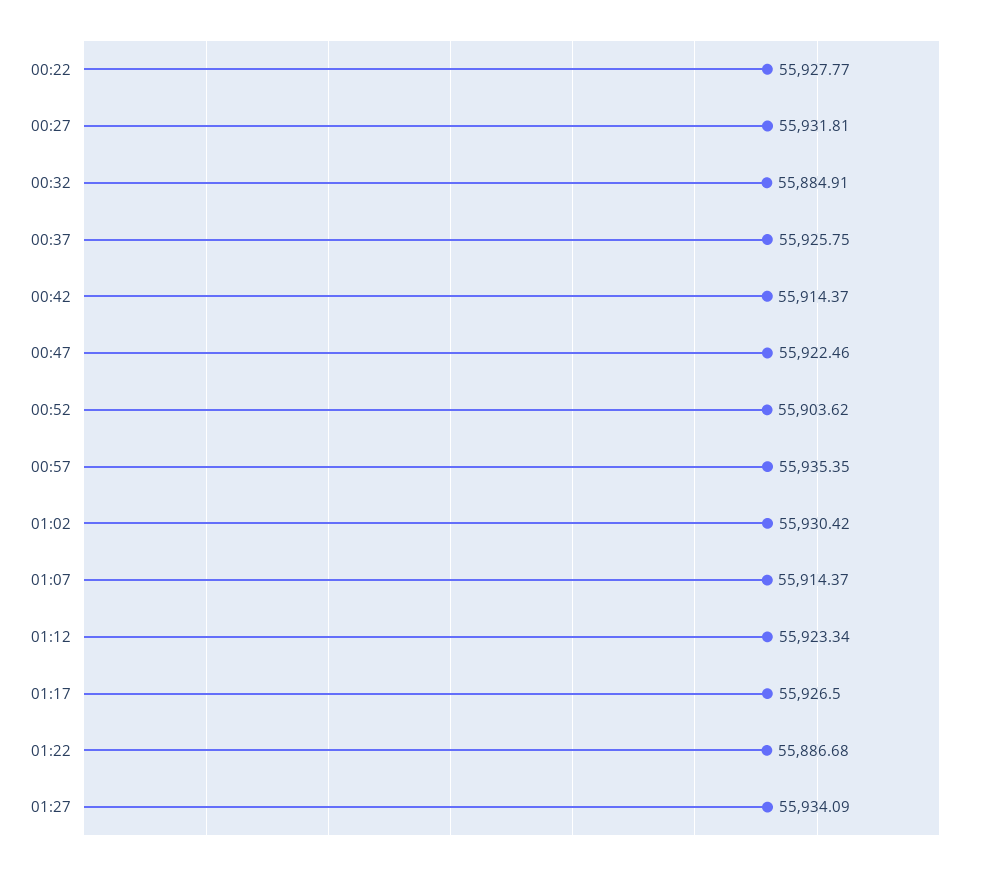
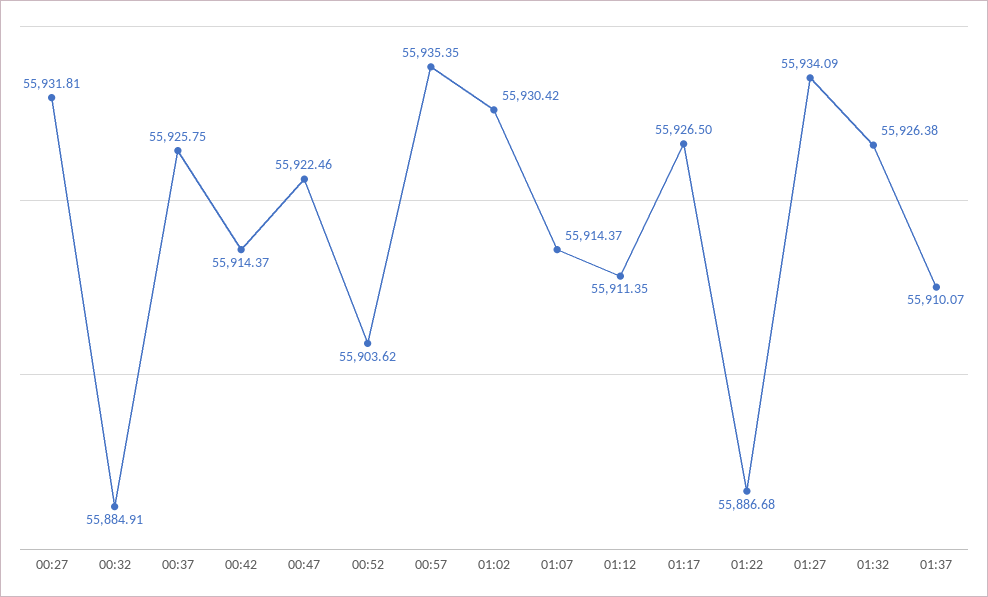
00:22: 55927.77 -> none
01:12: 55923.34 -> 55911.35
01:32: none -> 55926.38
01:37: none -> 55910.07

